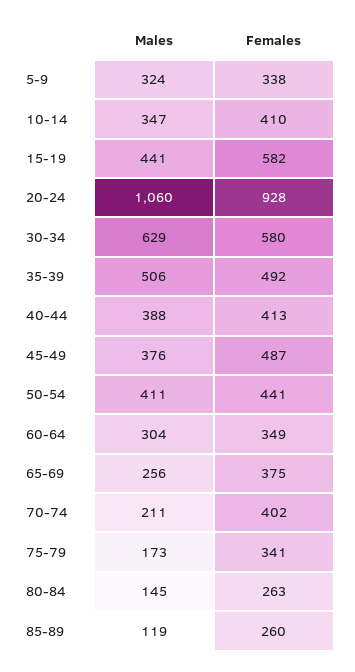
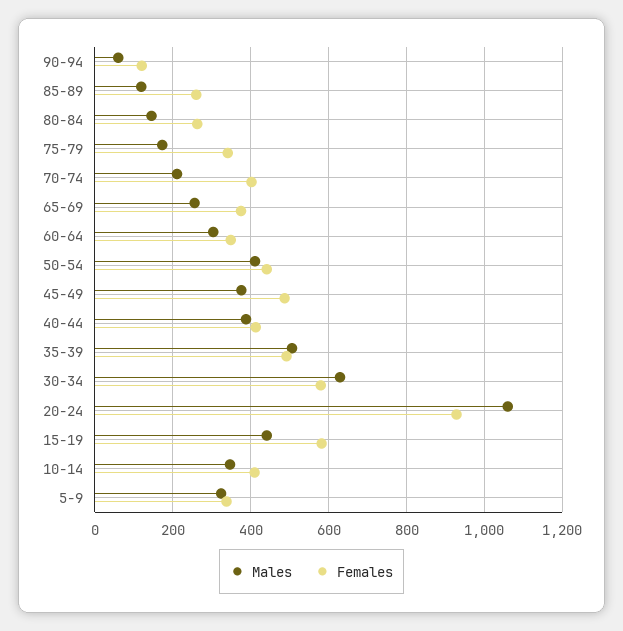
Males, 90-94: none -> 60
Females, 90-94: none -> 120

